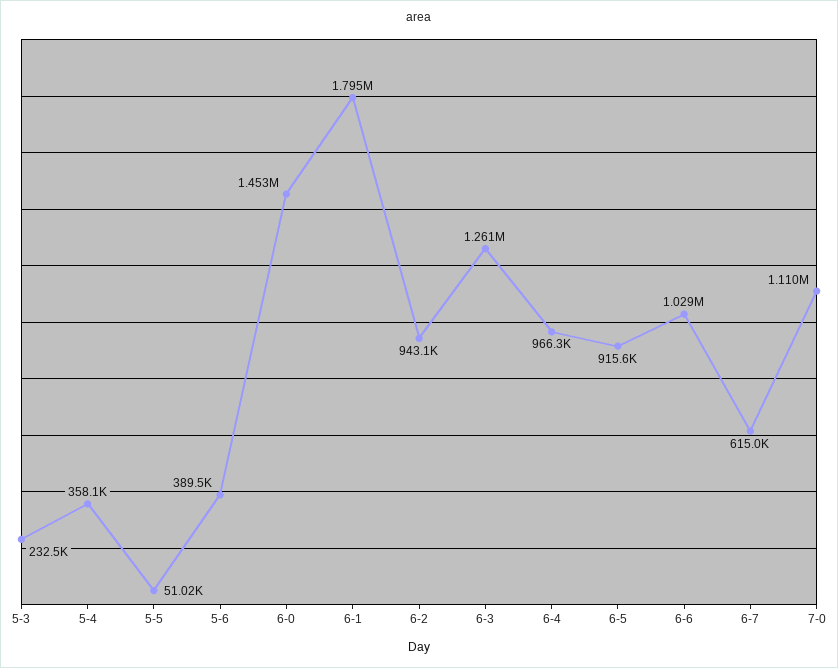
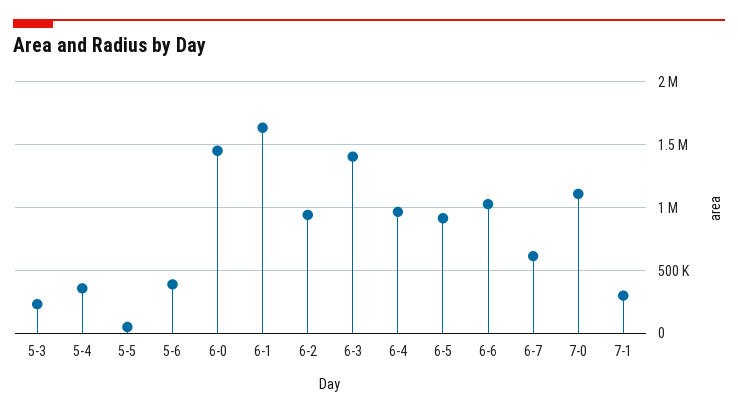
6-1: 1795000 -> 1650000
6-3: 1261000 -> 1400000
7-1: none -> 300000

